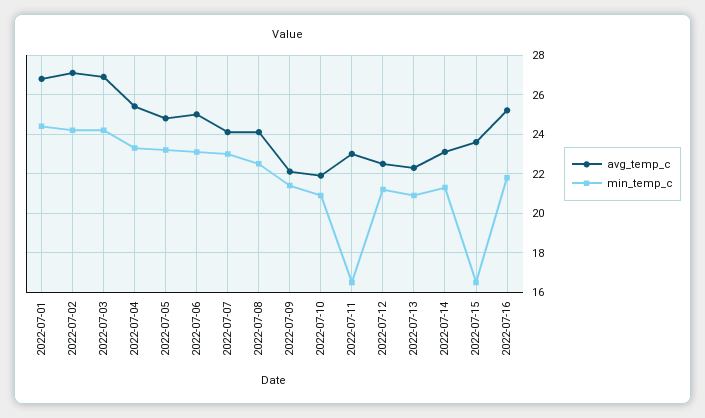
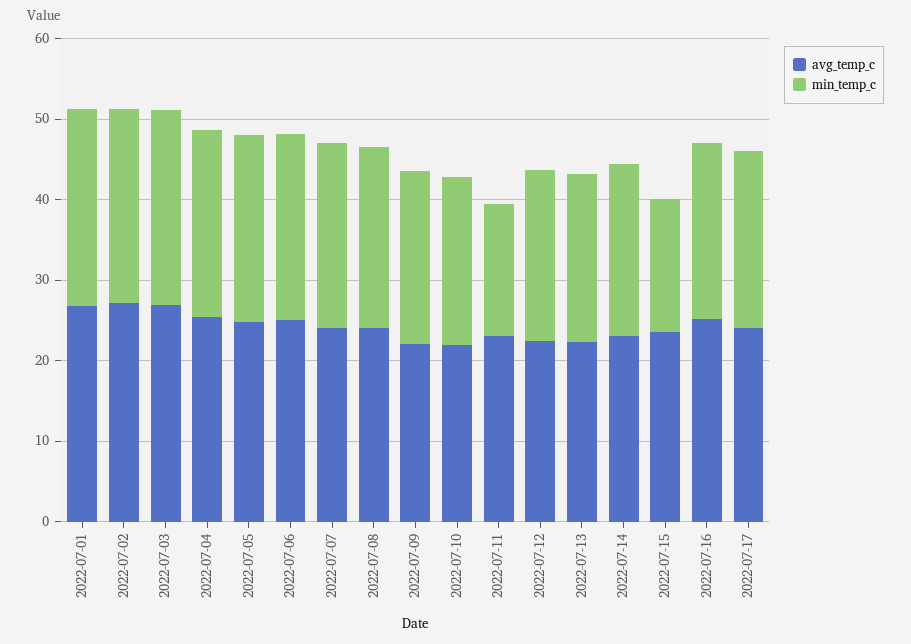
avg_temp_c, 2022-07-17: none -> 24
min_temp_c, 2022-07-17: none -> 22

